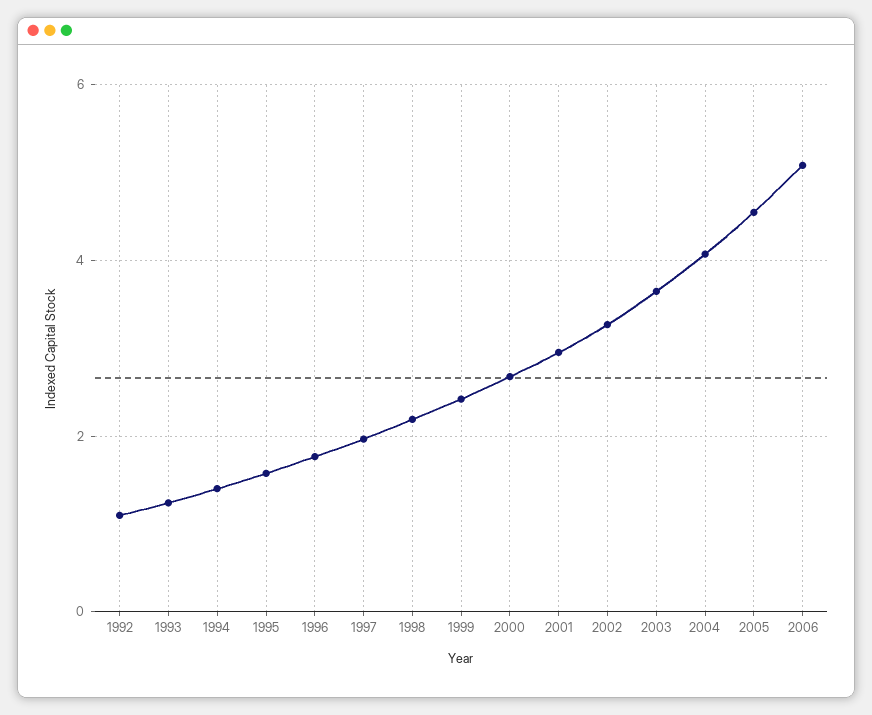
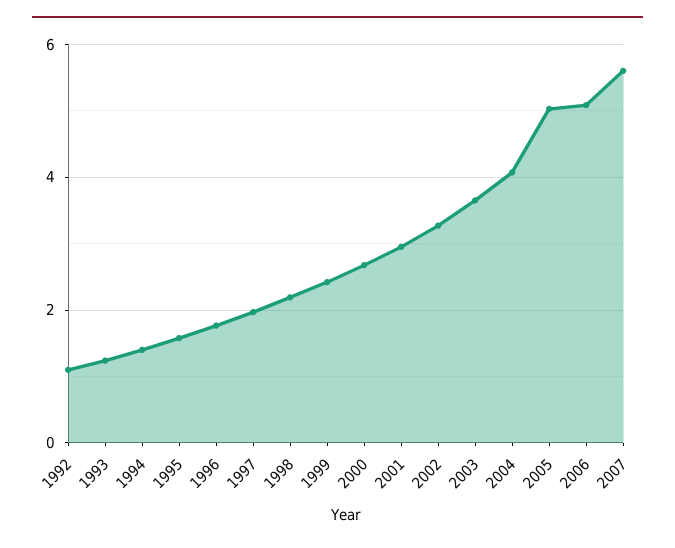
2005: 4.6 -> 5
2007: none -> 5.6

